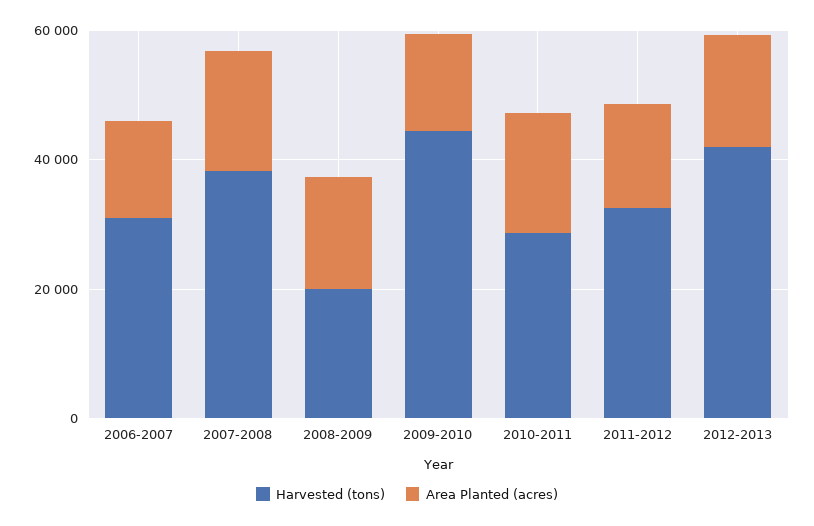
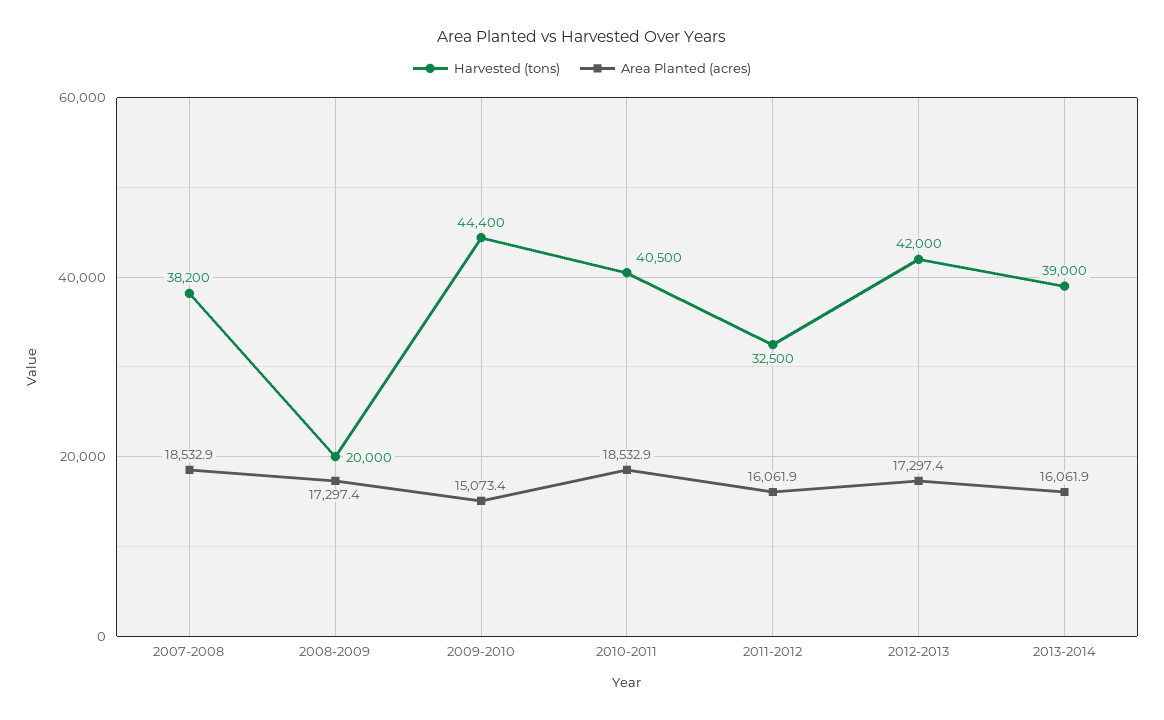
Harvested (tons), 2006-2007: 30000 -> none
Area Planted (acres), 2006-2007: 15000 -> none
Harvested (tons), 2010-2011: 30000 -> 40500
Harvested (tons), 2013-2014: none -> 39000
Area Planted (acres), 2013-2014: none -> 16061.9

